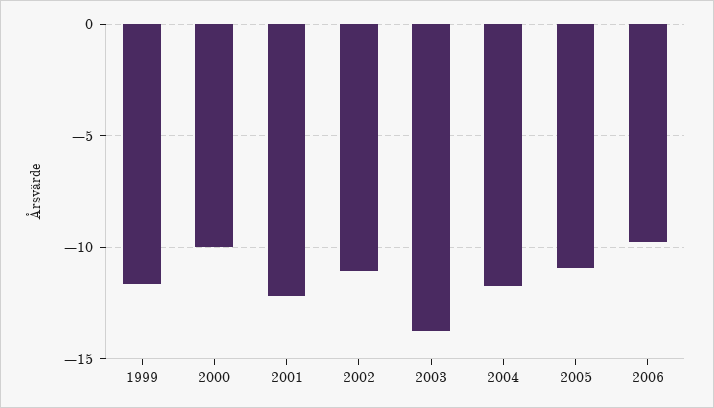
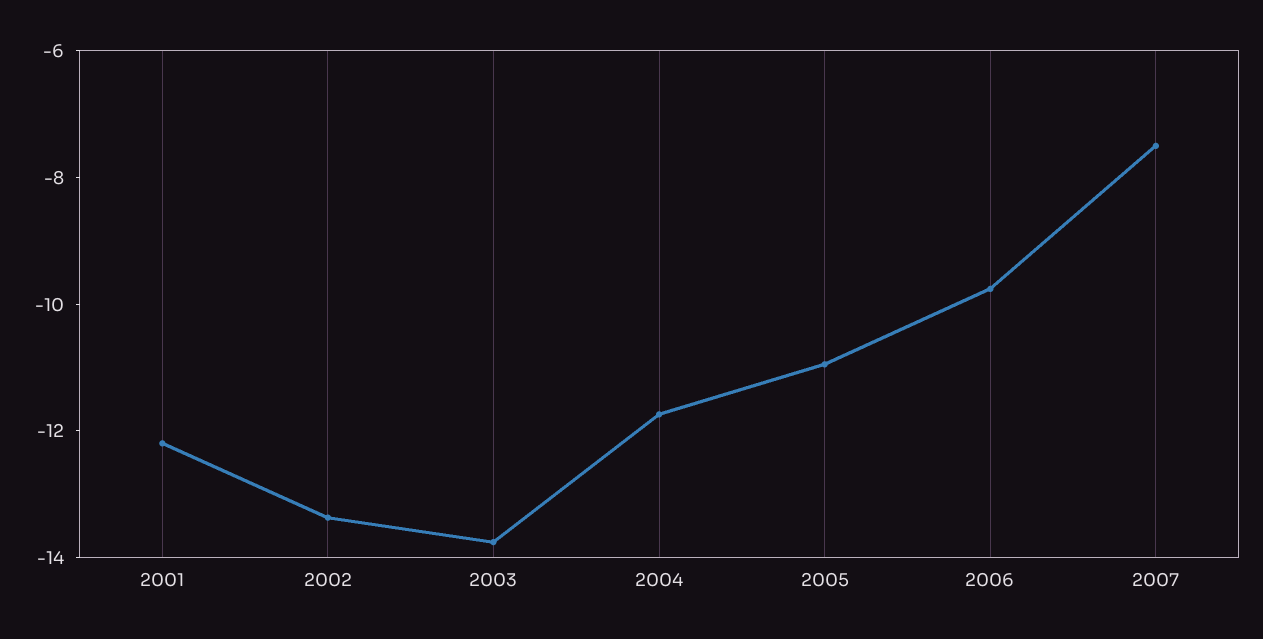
1999: -11.5 -> none
2000: -10 -> none
2002: -11 -> -13.5
2007: none -> -7.5

